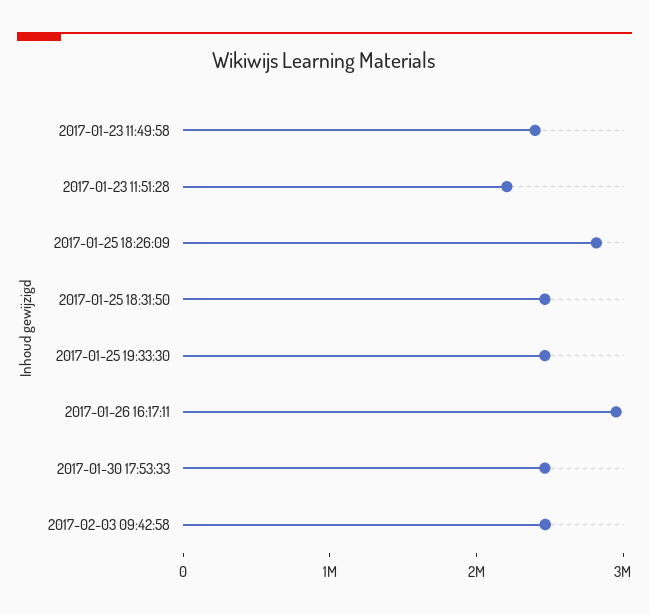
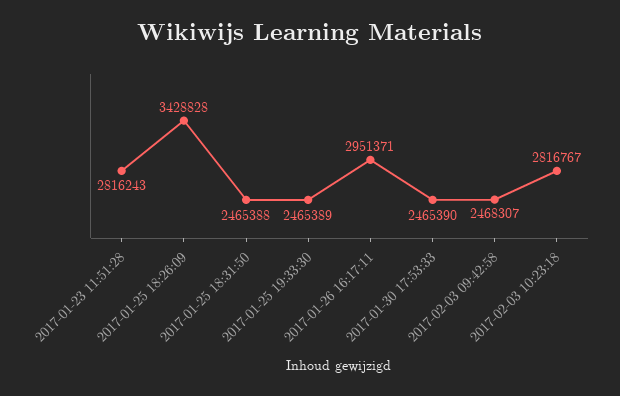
2017-01-23 11:49:58: 2400000 -> none
2017-01-23 11:51:28: 2200000 -> 2816243
2017-01-25 18:26:09: 2800000 -> 3428828
2017-02-03 10:23:18: none -> 2816767

